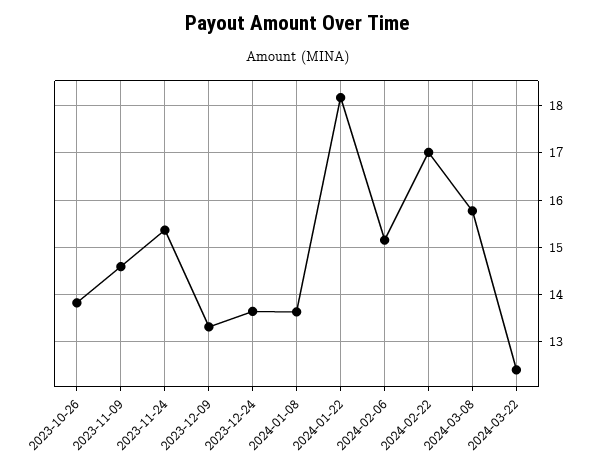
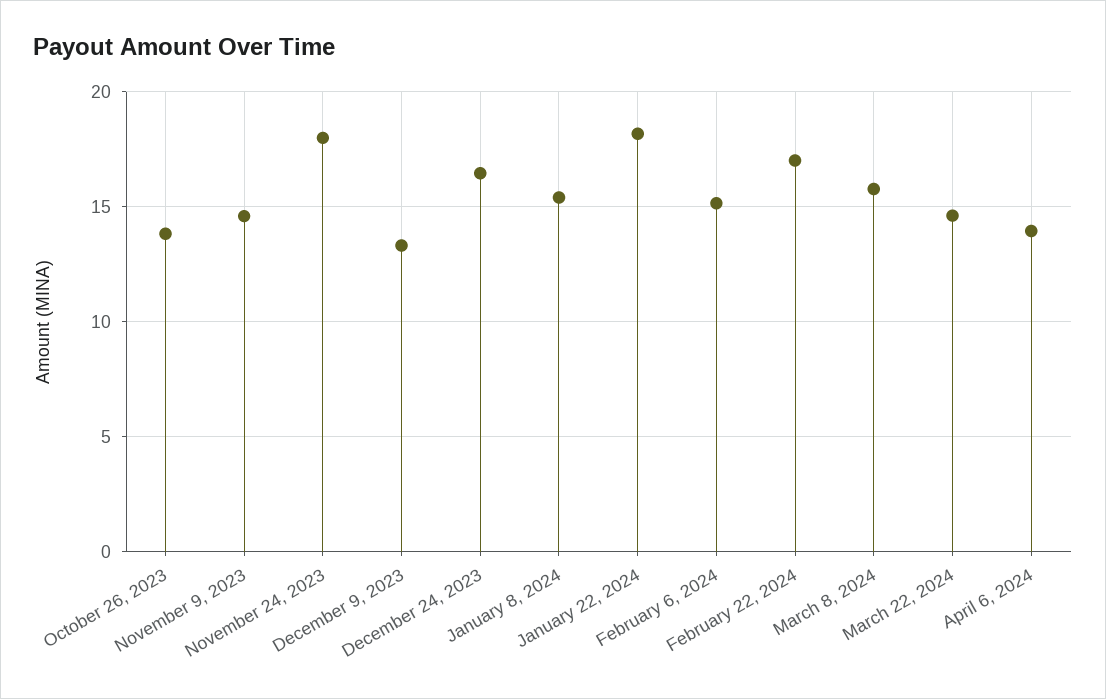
2023-11-24: 15.4 -> 18
2023-12-24: 13.6 -> 16.5
2024-01-08: 13.6 -> 15.5
2024-03-22: 12.4 -> 14.5
April 6, 2024: none -> 14

